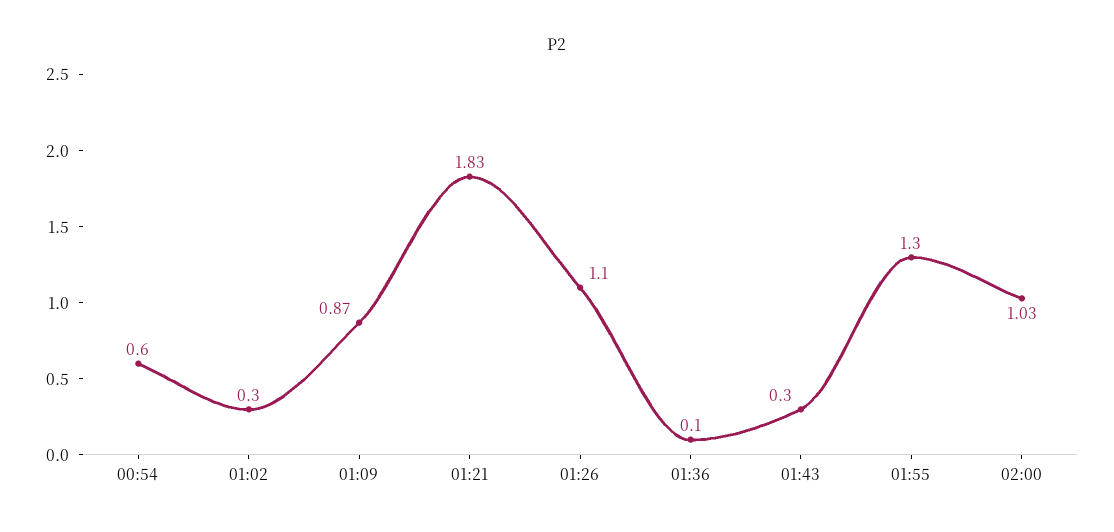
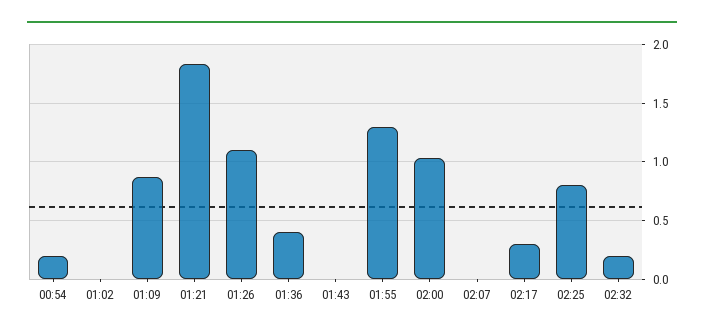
00:54: 0.6 -> 0.2
01:02: 0.3 -> 0
01:36: 0.1 -> 0.4
01:43: 0.3 -> 0
02:07: none -> 0
02:17: none -> 0.3
02:25: none -> 0.8
02:32: none -> 0.2

